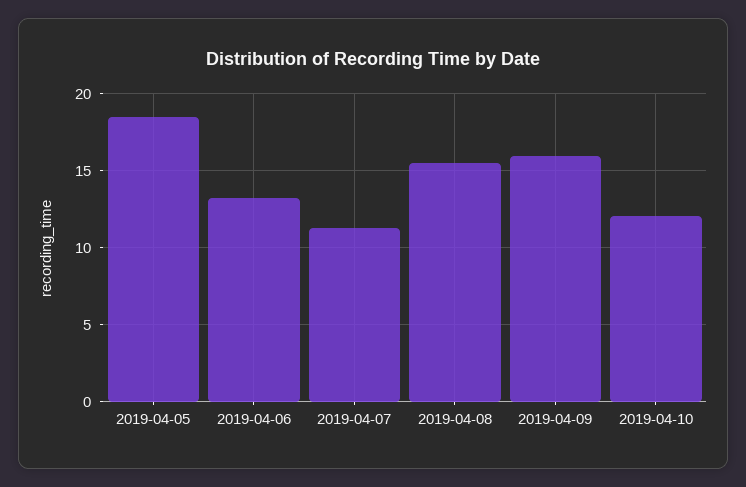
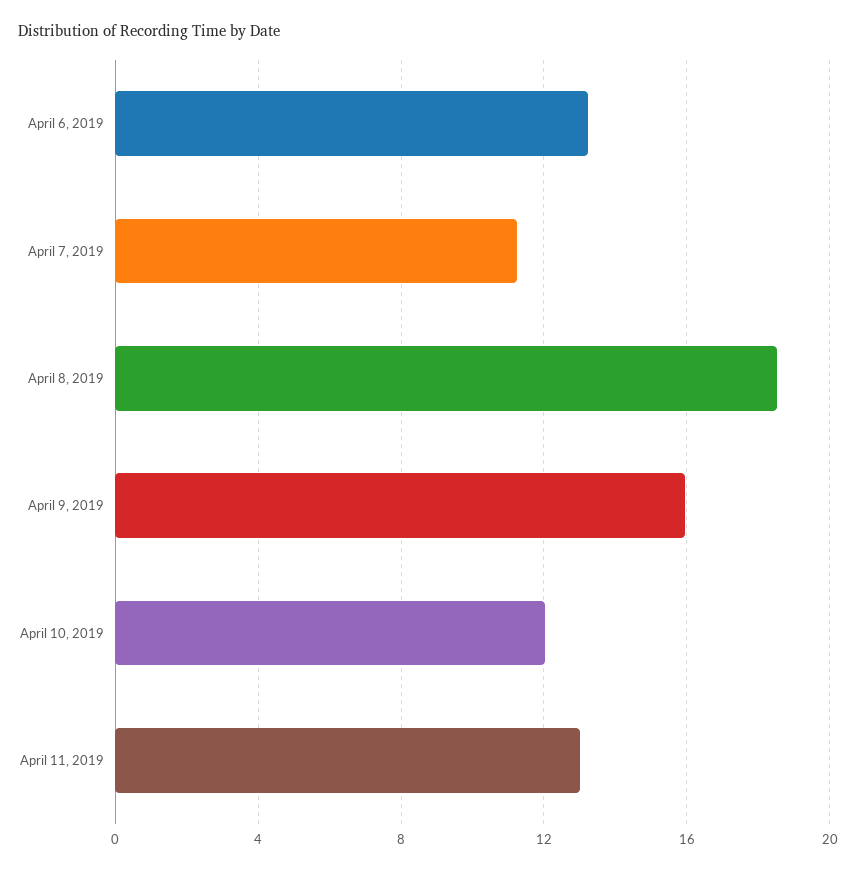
2019-04-05: 18.5 -> none
2019-04-08: 15.5 -> 18.5
April 11, 2019: none -> 13

